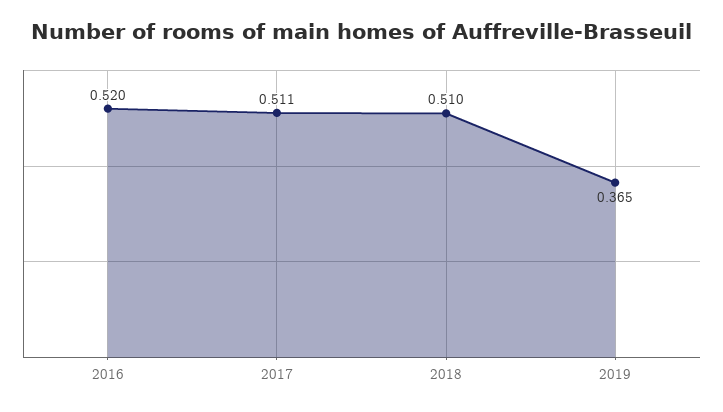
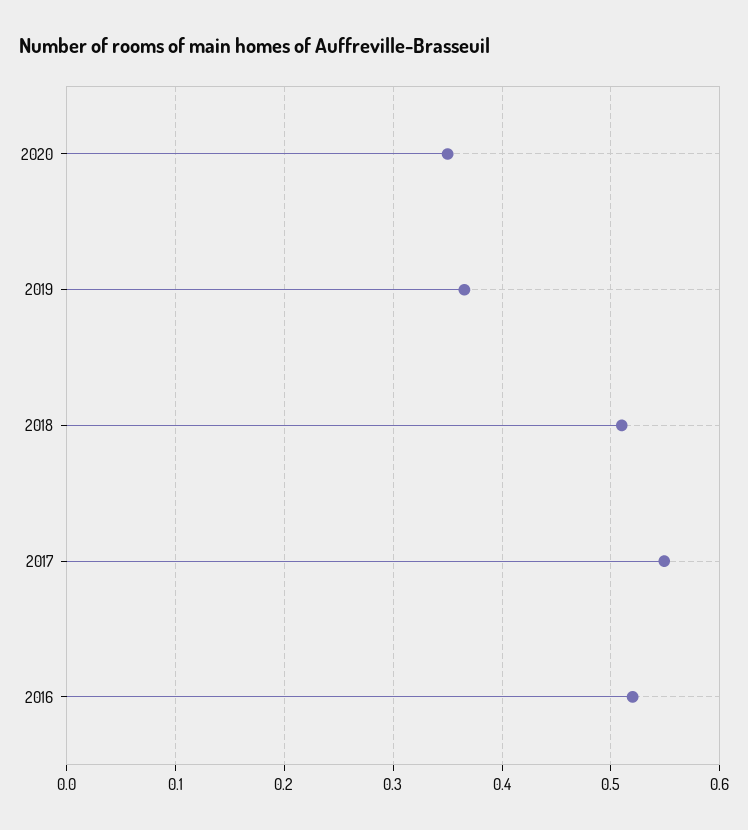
2017: 0.511 -> 0.55
2020: none -> 0.35

